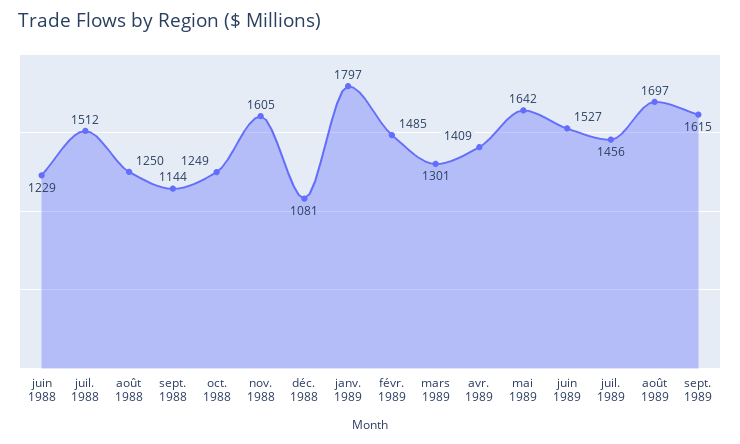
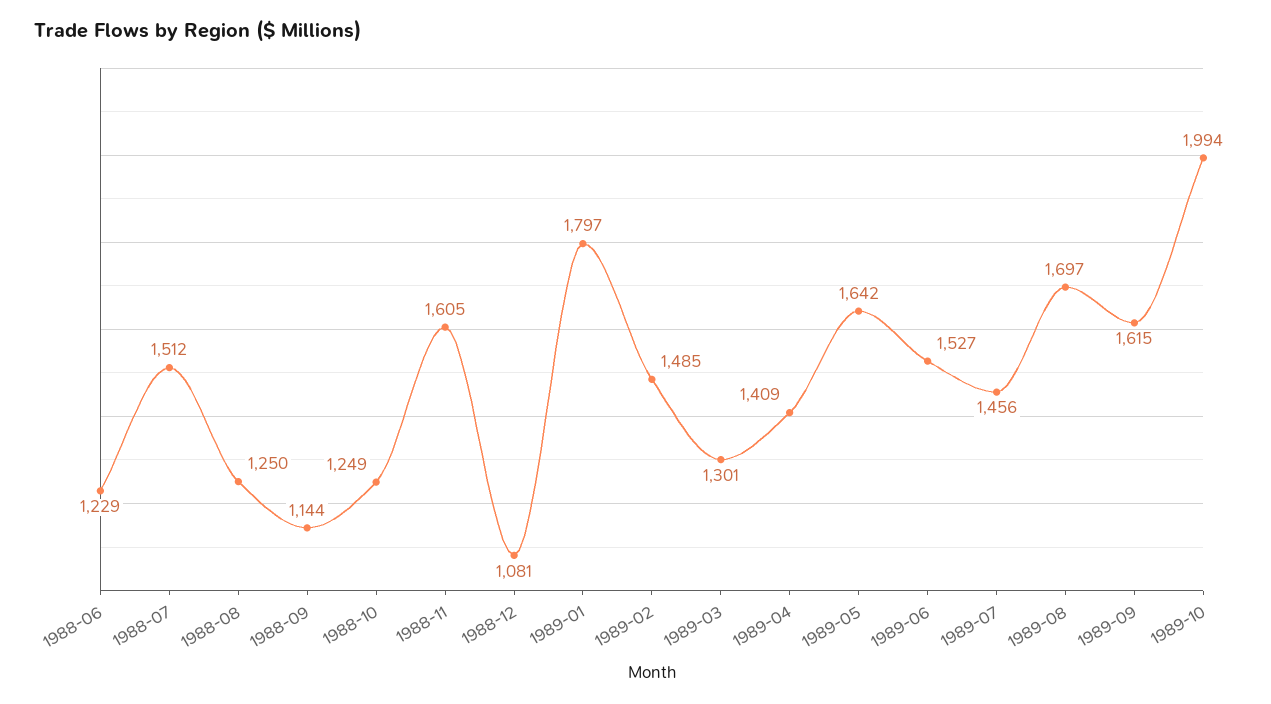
1989-10: none -> 1994

